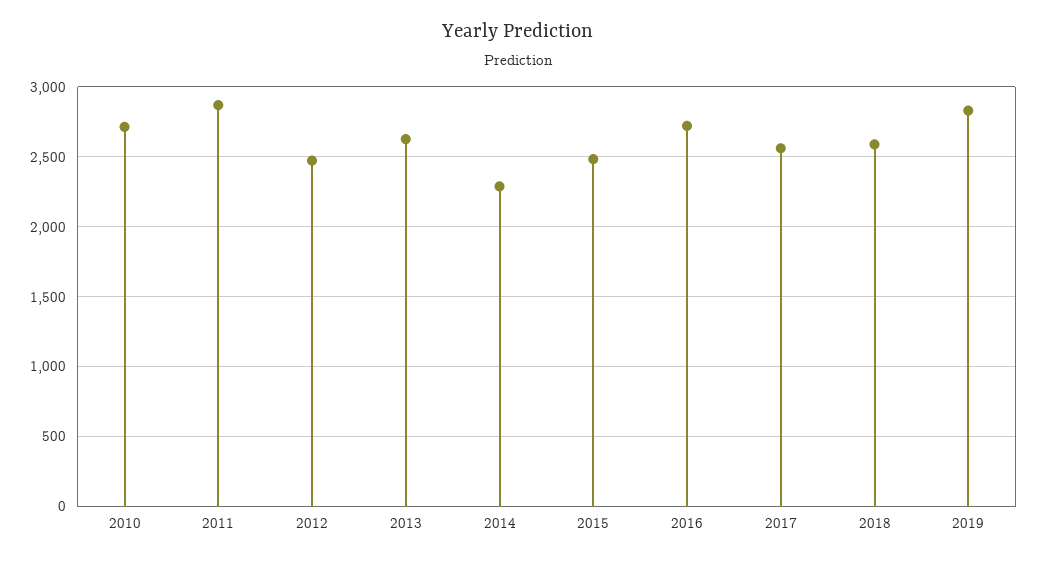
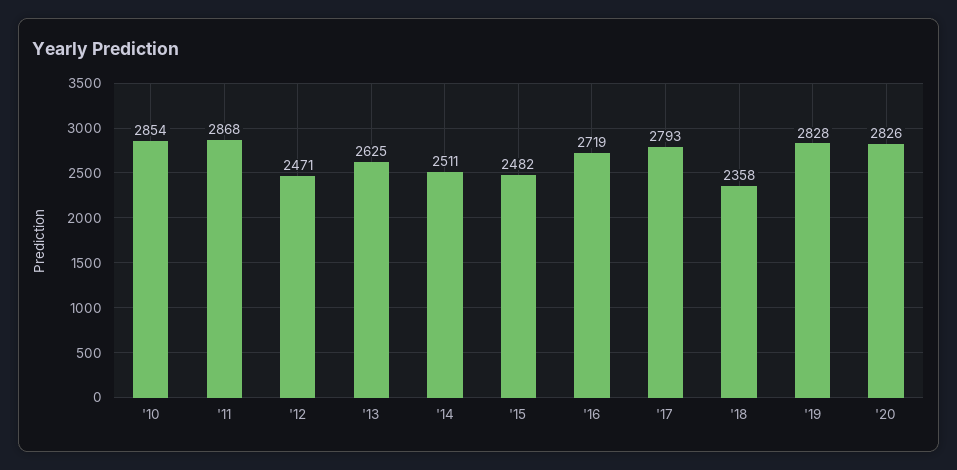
2010: 2700 -> 2854
2014: 2300 -> 2511
2017: 2550 -> 2793
2018: 2600 -> 2358
'20: none -> 2826

